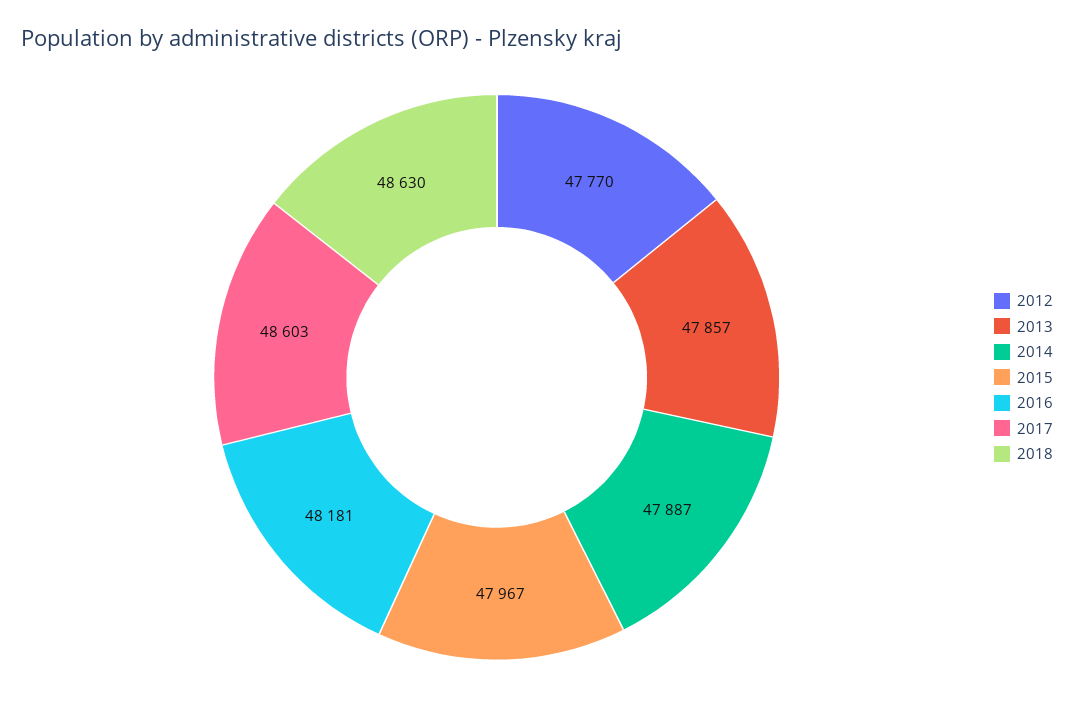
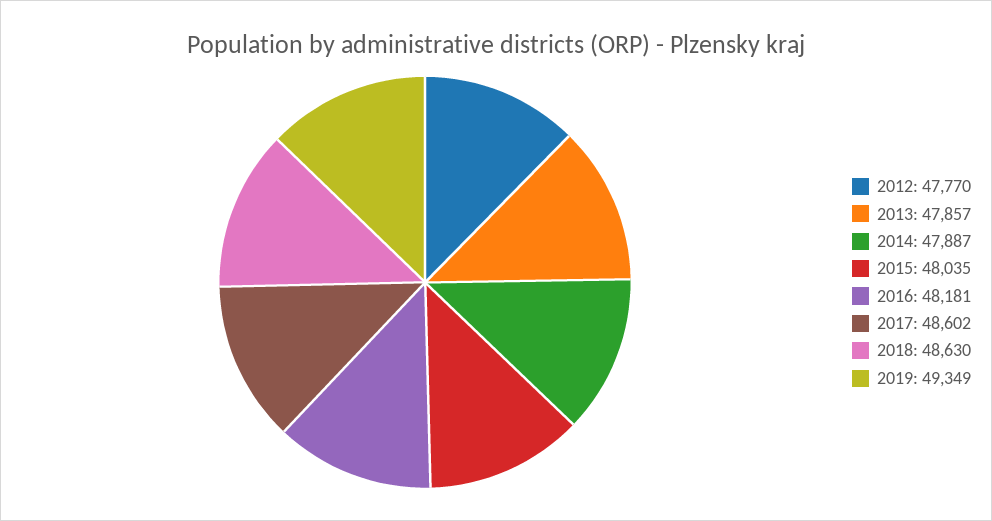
2015: 47967 -> 48035
2017: 48603 -> 48602
2019: none -> 49349

